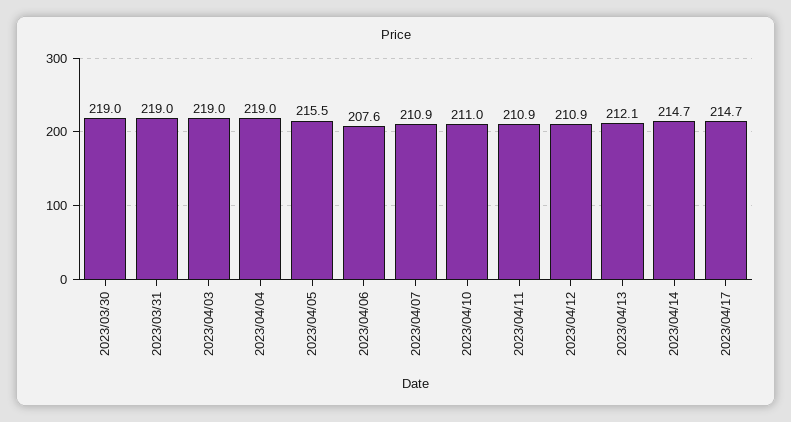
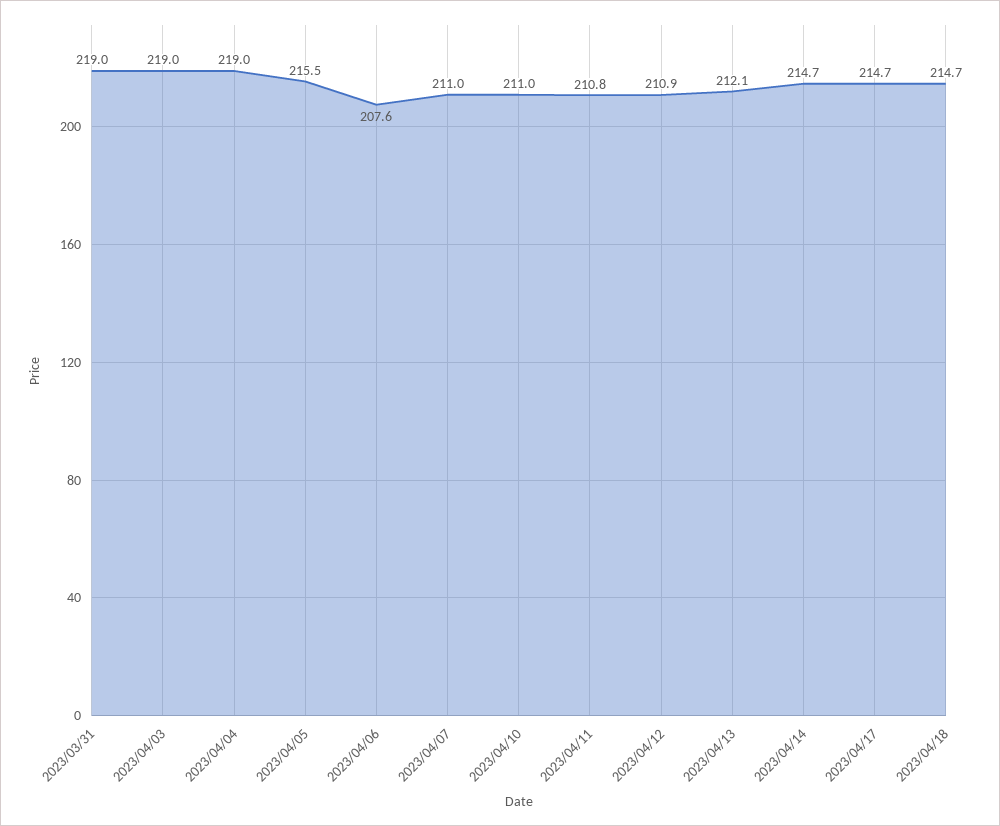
2023/03/30: 219 -> none
2023/04/07: 210.9 -> 211
2023/04/11: 210.9 -> 210.8
2023/04/18: none -> 214.7

